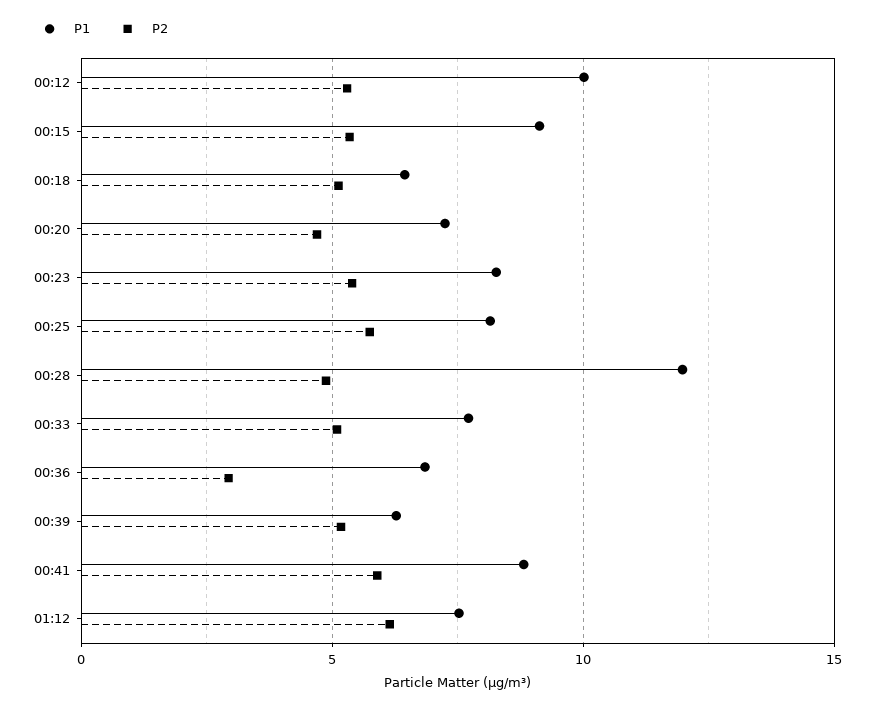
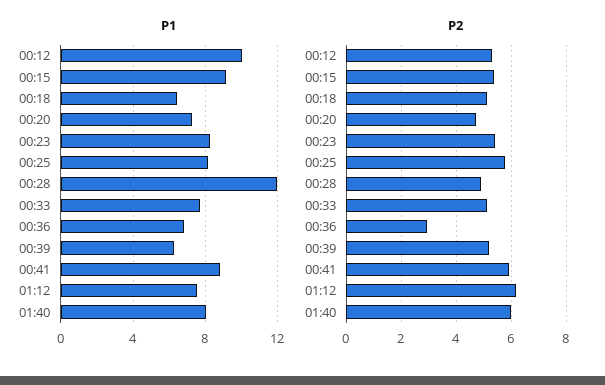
P1, 01:40: none -> 8
P2, 01:40: none -> 6

